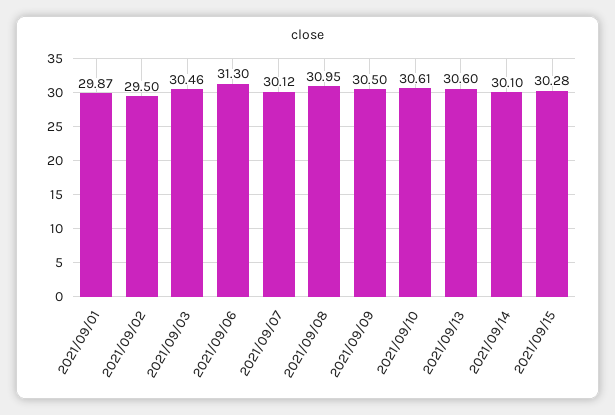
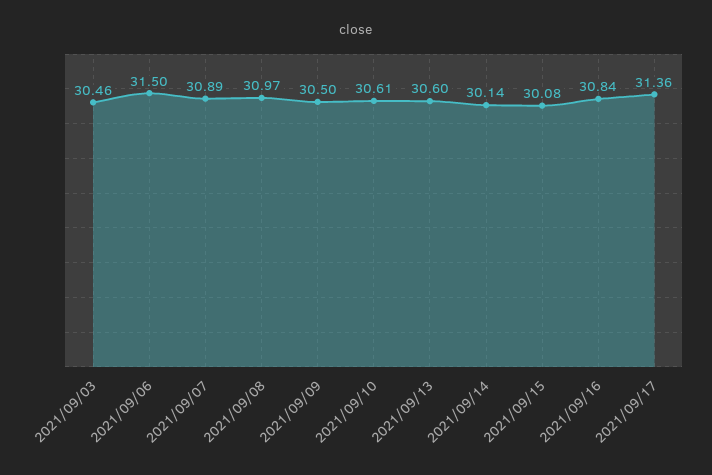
2021/09/01: 29.87 -> none
2021/09/02: 29.5 -> none
2021/09/06: 31.3 -> 31.5
2021/09/07: 30.12 -> 30.89
2021/09/08: 30.95 -> 30.97
2021/09/14: 30.1 -> 30.14
2021/09/15: 30.28 -> 30.08
2021/09/16: none -> 30.84
2021/09/17: none -> 31.36

